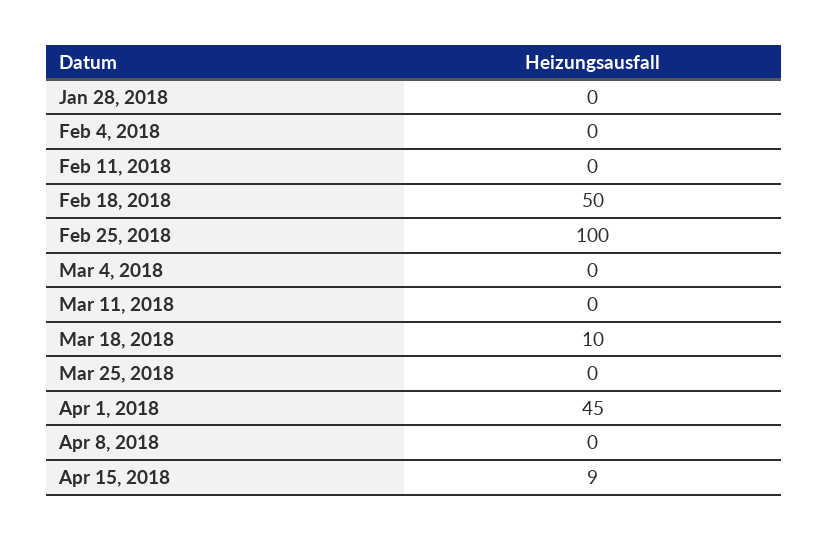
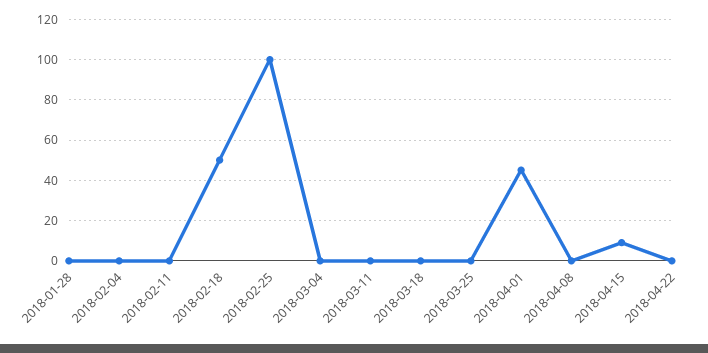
Mar 18, 2018: 10 -> 0
2018-04-22: none -> 0

